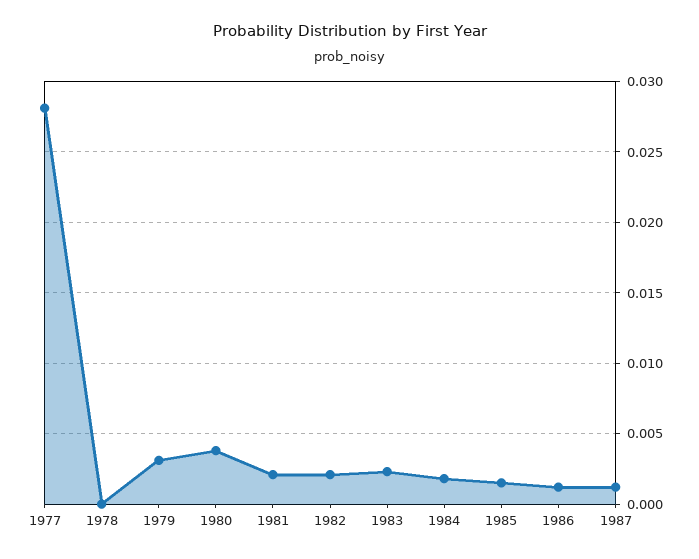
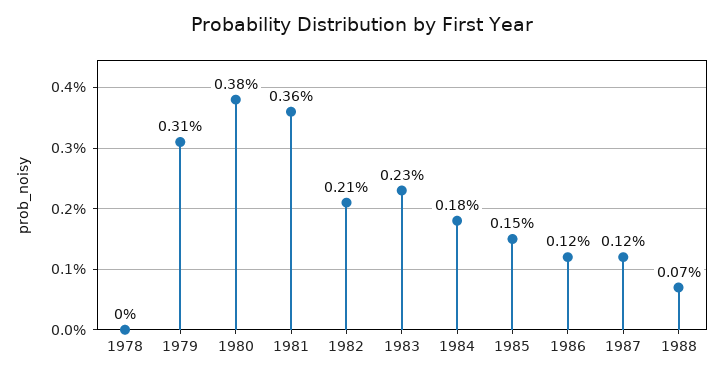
1977: 0.028 -> none
1981: 0.002 -> 0.0036
1988: none -> 0.0007

